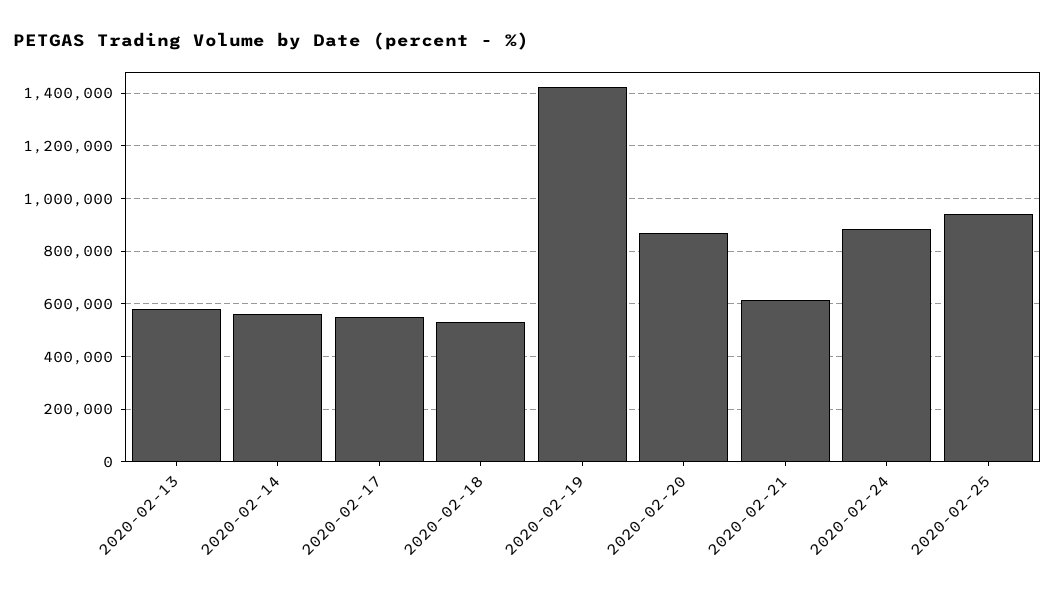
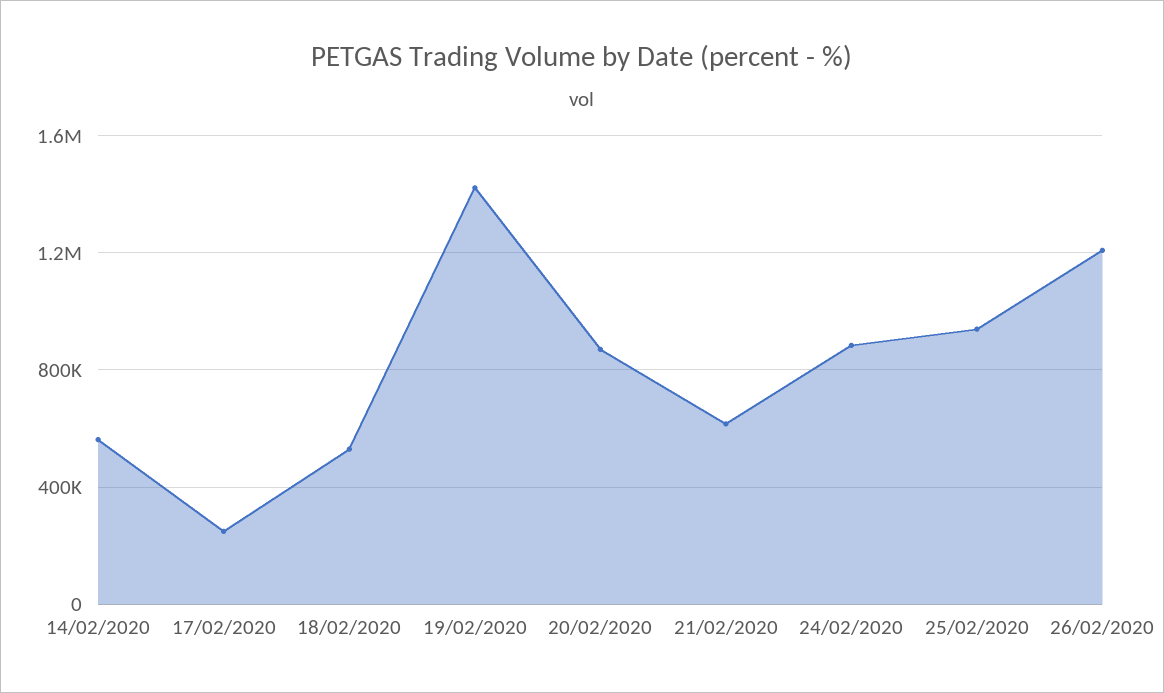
2020-02-13: 575000 -> none
2020-02-17: 550000 -> 250000
26/02/2020: none -> 1200000

